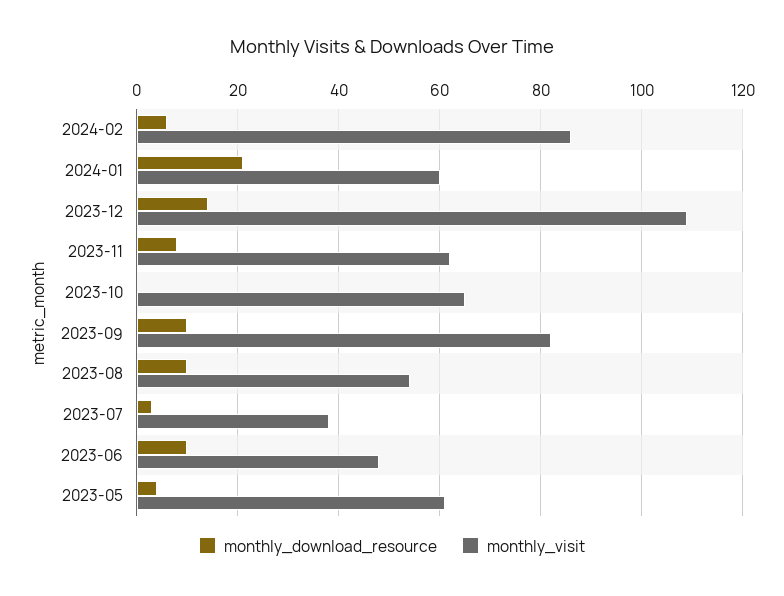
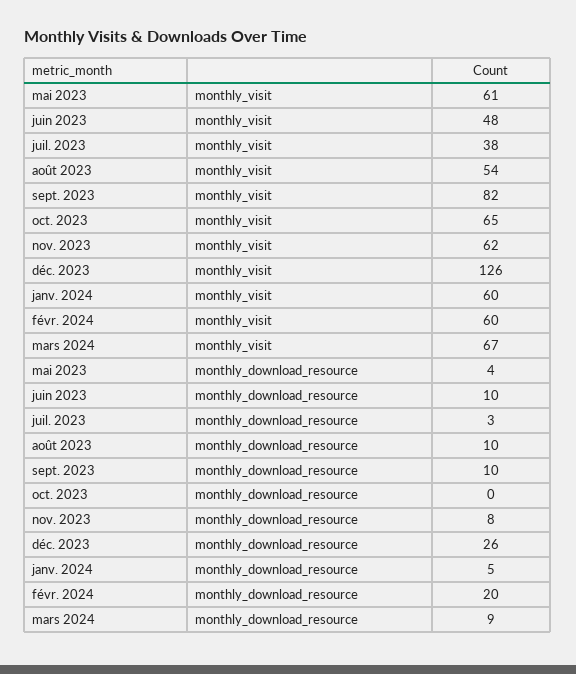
monthly_download_resource, 2024-02: 5 -> 20
monthly_visit, 2024-02: 85 -> 60
monthly_download_resource, 2024-01: 20 -> 5
monthly_download_resource, 2023-12: 15 -> 26
monthly_visit, 2023-12: 110 -> 126
monthly_visit, mars 2024: none -> 67
monthly_download_resource, mars 2024: none -> 9

